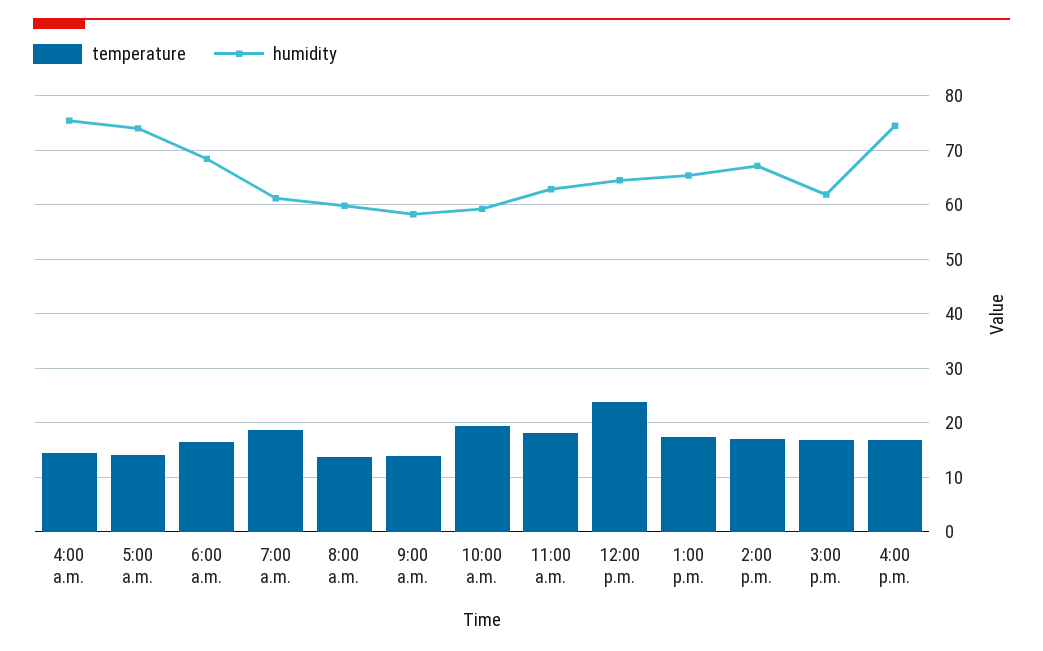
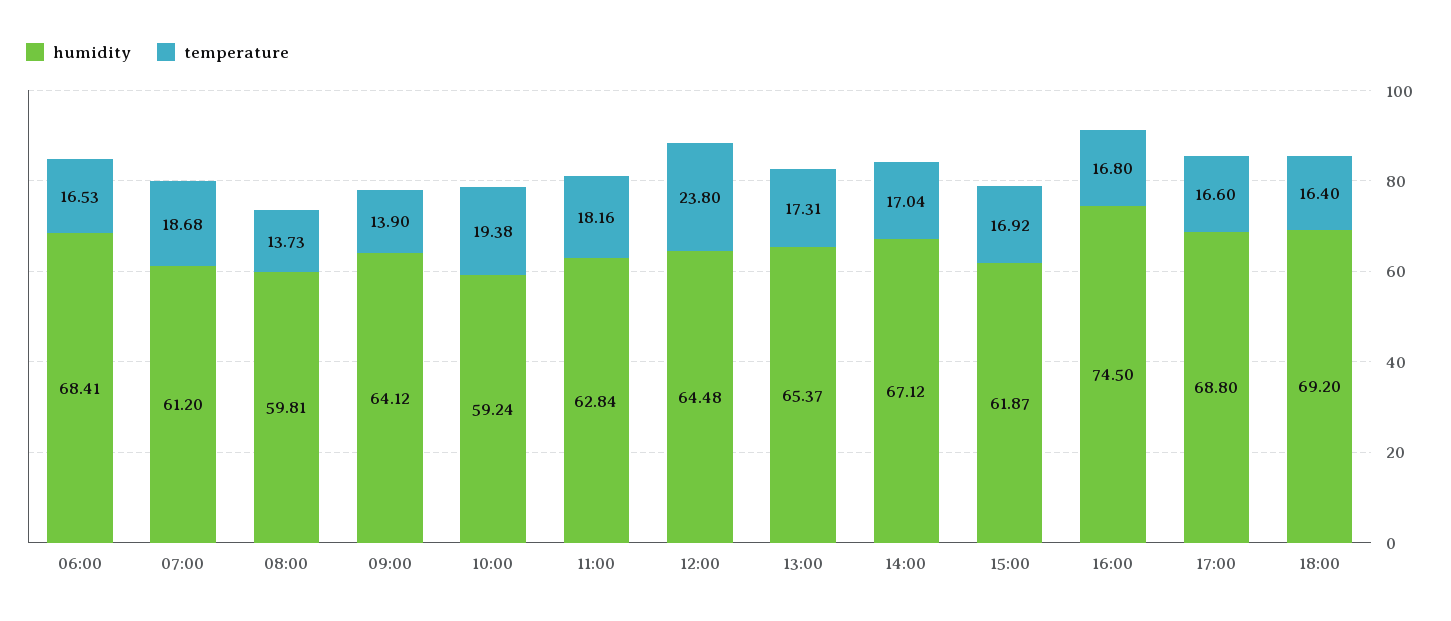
temperature, 4:00 a.m.: 14 -> none
humidity, 4:00 a.m.: 76 -> none
temperature, 5:00 a.m.: 14 -> none
humidity, 5:00 a.m.: 74 -> none
humidity, 9:00 a.m.: 58 -> 64.12
humidity, 17:00: none -> 68.8
temperature, 17:00: none -> 16.6
humidity, 18:00: none -> 69.2
temperature, 18:00: none -> 16.4

